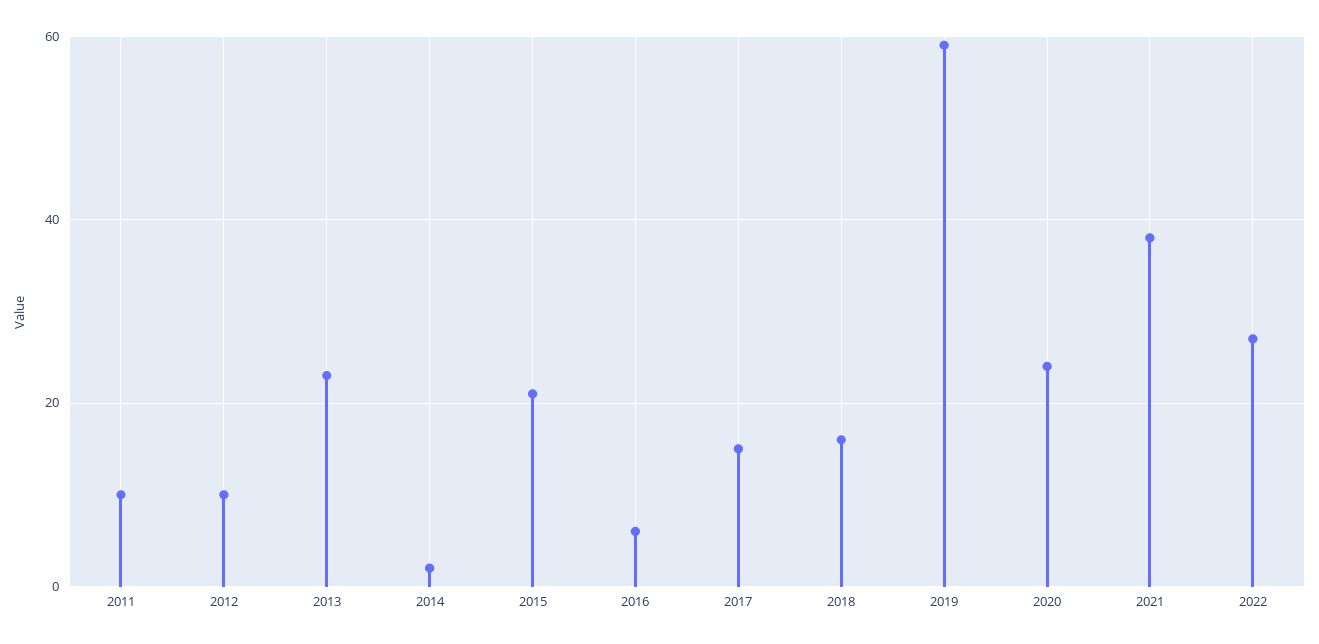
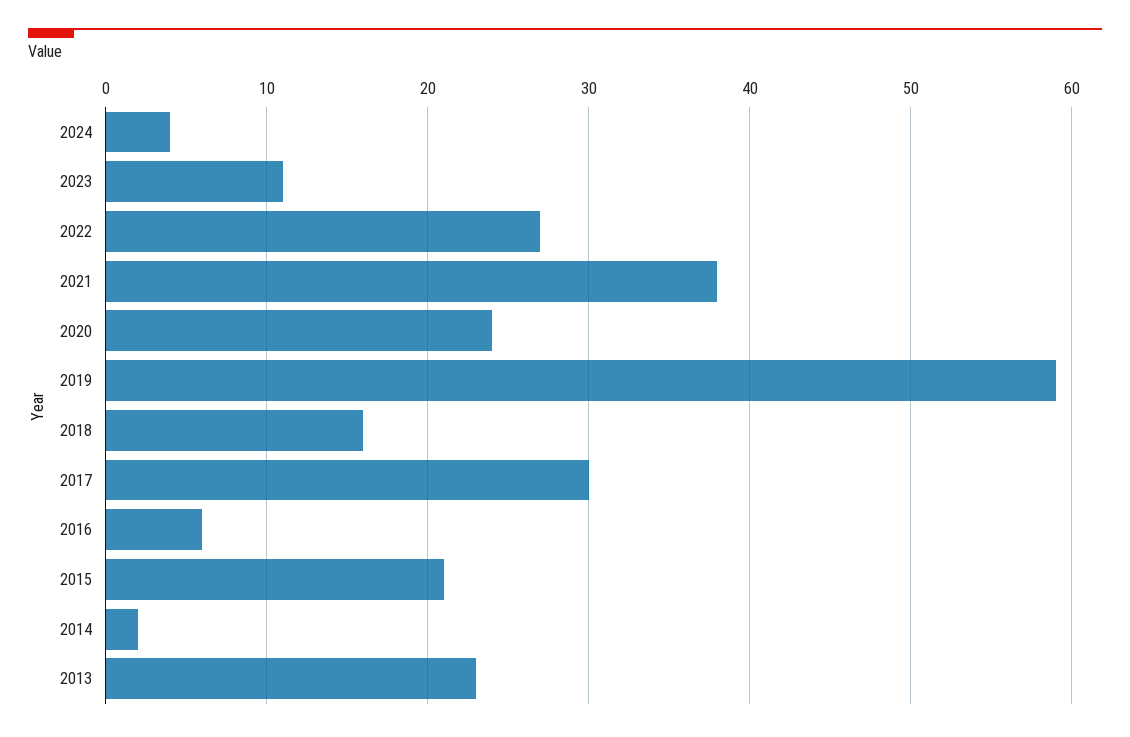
2011: 10 -> none
2012: 10 -> none
2017: 15 -> 30
2024: none -> 4
2023: none -> 11

